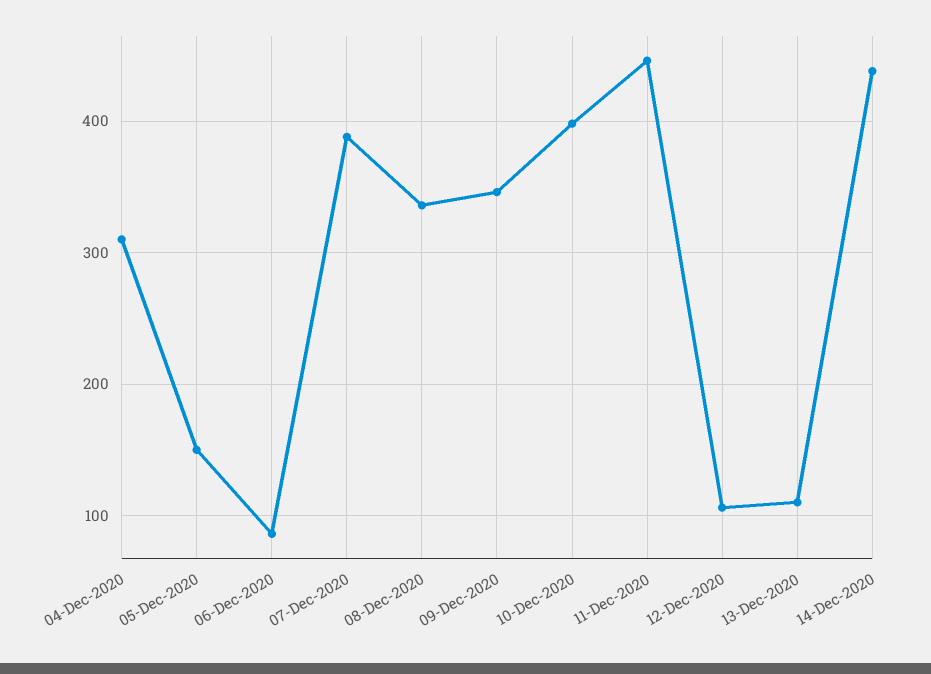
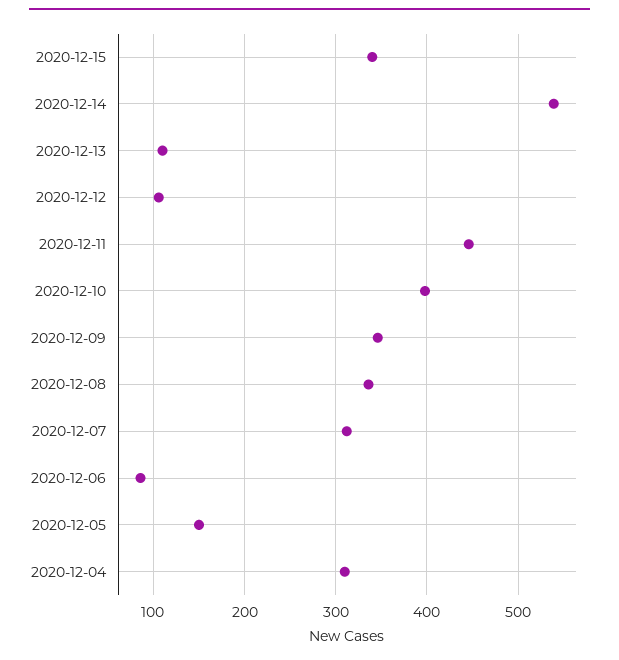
07-Dec-2020: 390 -> 310
14-Dec-2020: 440 -> 540
2020-12-15: none -> 340

